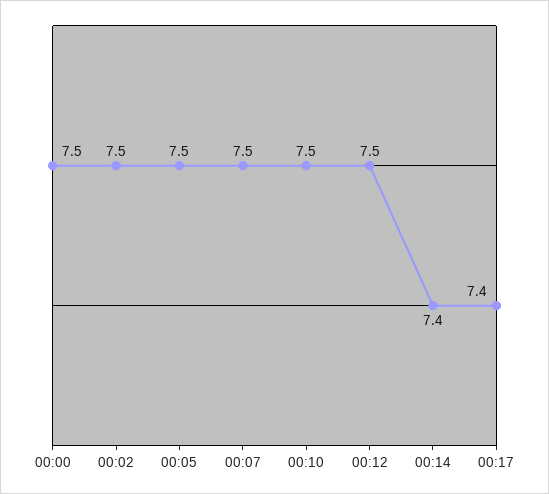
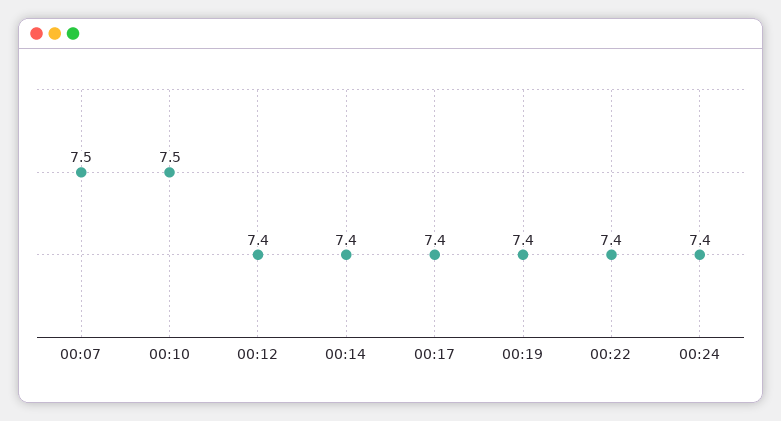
00:00: 7.5 -> none
00:02: 7.5 -> none
00:05: 7.5 -> none
00:12: 7.5 -> 7.4
00:19: none -> 7.4
00:22: none -> 7.4
00:24: none -> 7.4

